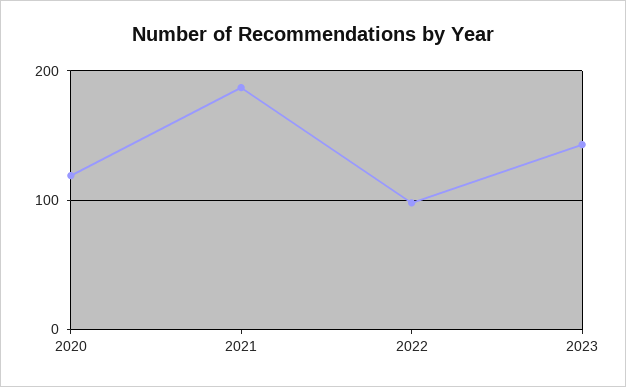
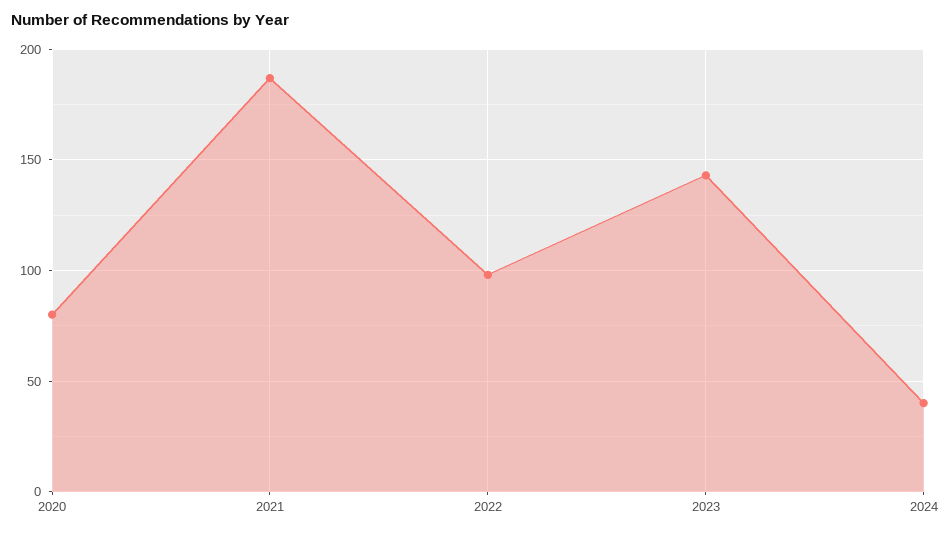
2020: 120 -> 80
2024: none -> 40

